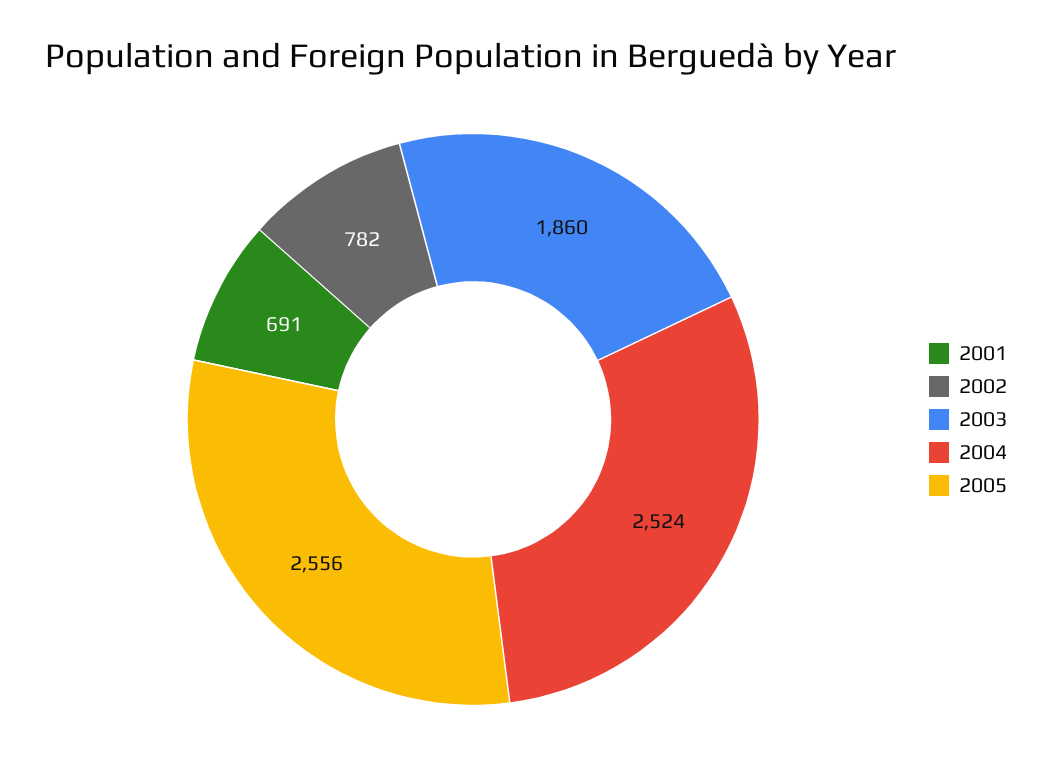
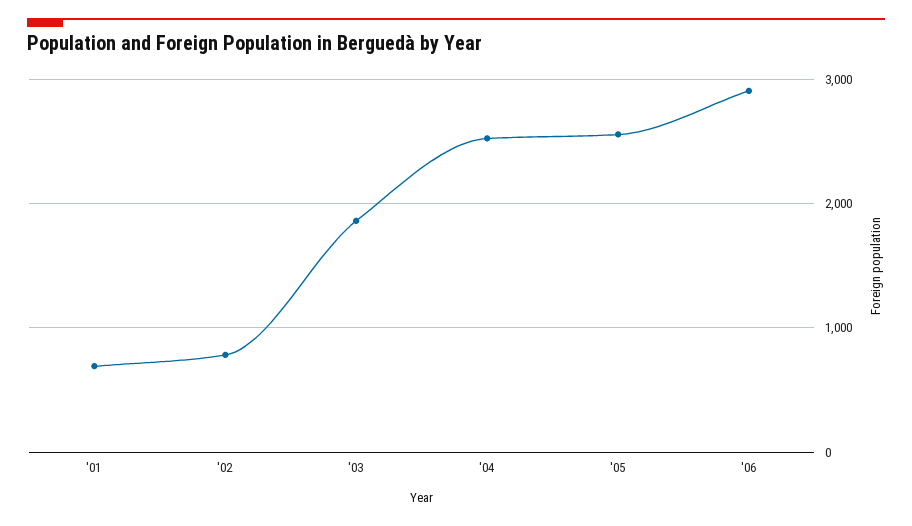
'06: none -> 2900

